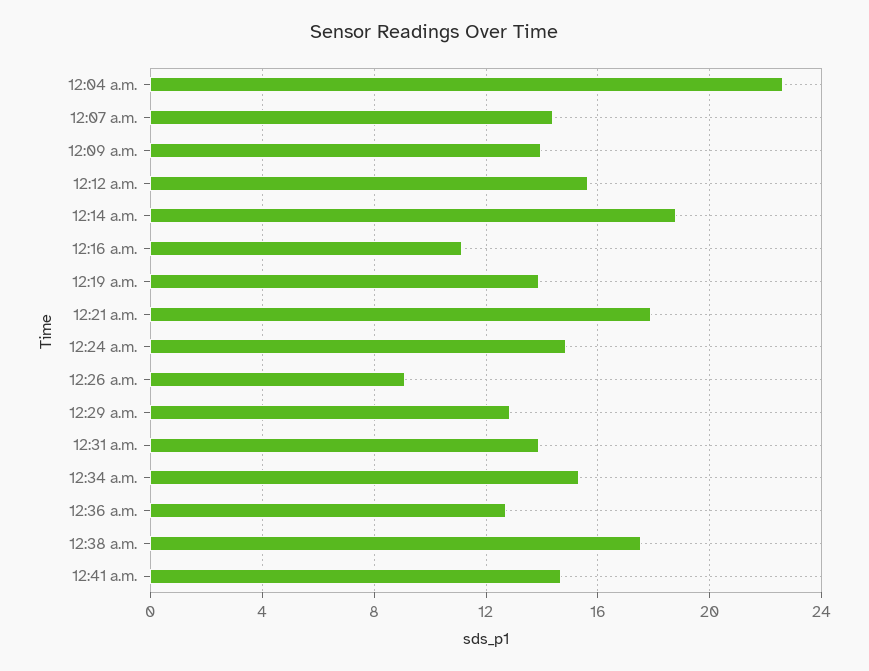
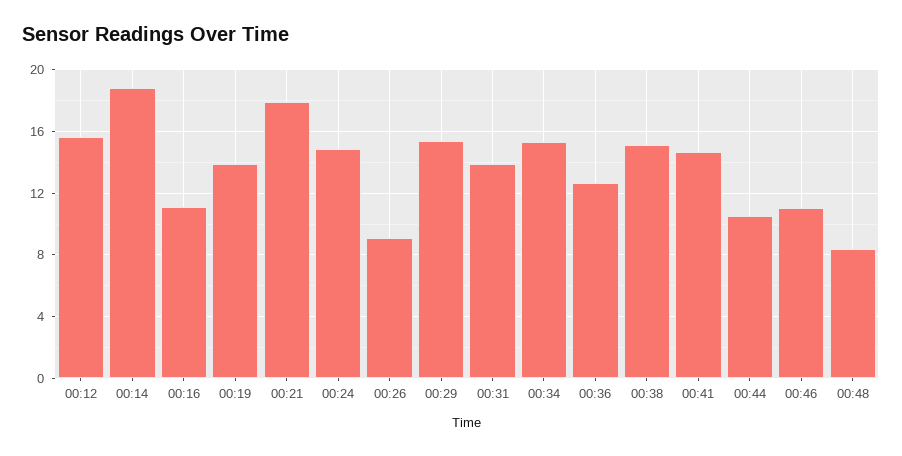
12:04 a.m.: 22.5 -> none
12:07 a.m.: 14.5 -> none
12:09 a.m.: 14 -> none
12:29 a.m.: 13 -> 15.5
12:38 a.m.: 17.5 -> 15
00:44: none -> 10.5
00:46: none -> 11
00:48: none -> 8.5

